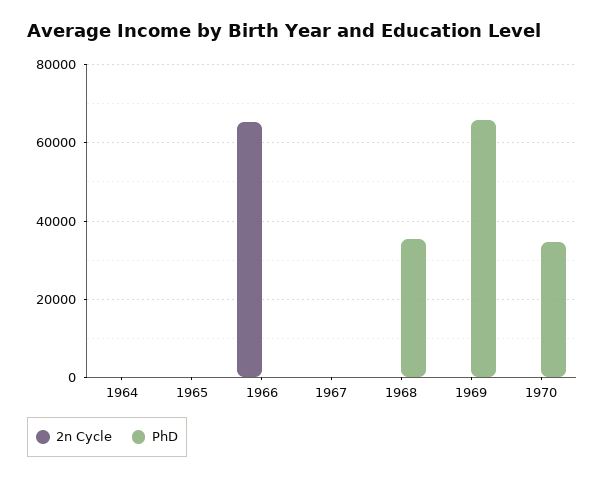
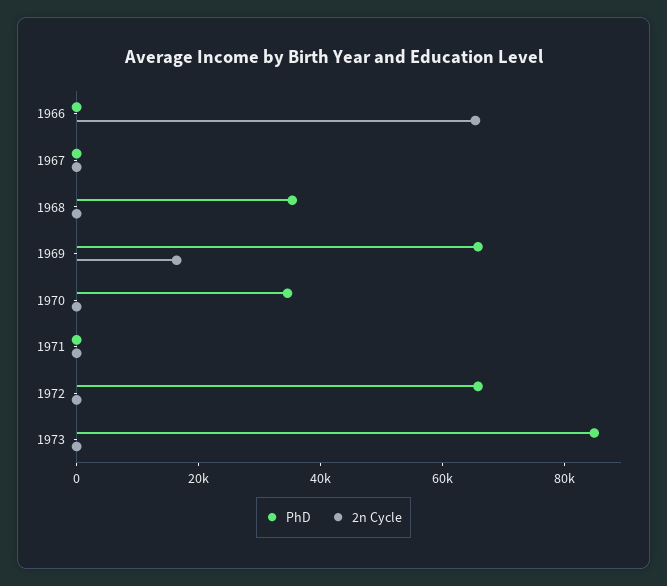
2n Cycle, 1964: 0 -> none
PhD, 1964: 0 -> none
2n Cycle, 1965: 0 -> none
PhD, 1965: 0 -> none
2n Cycle, 1969: 0 -> 15000
PhD, 1971: none -> 0
2n Cycle, 1971: none -> 0
PhD, 1972: none -> 65000
2n Cycle, 1972: none -> 0
PhD, 1973: none -> 85000
2n Cycle, 1973: none -> 0

